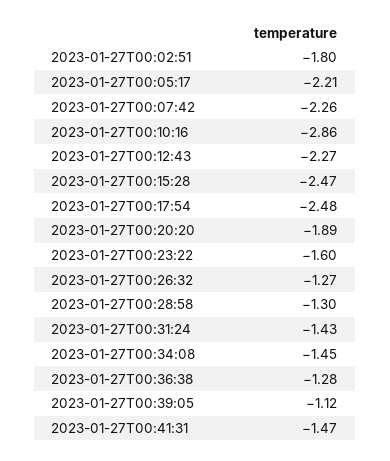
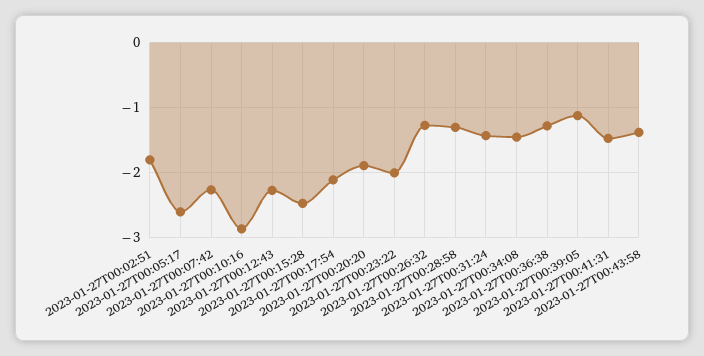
2023-01-27T00:05:17: -2.21 -> -2.6
2023-01-27T00:17:54: -2.48 -> -2.1
2023-01-27T00:23:22: -1.6 -> -2
2023-01-27T00:43:58: none -> -1.4

